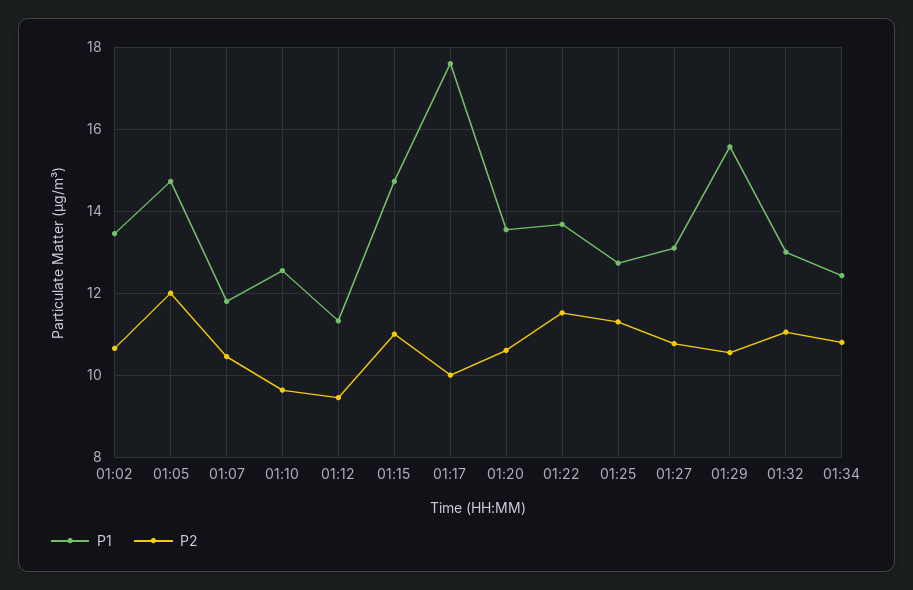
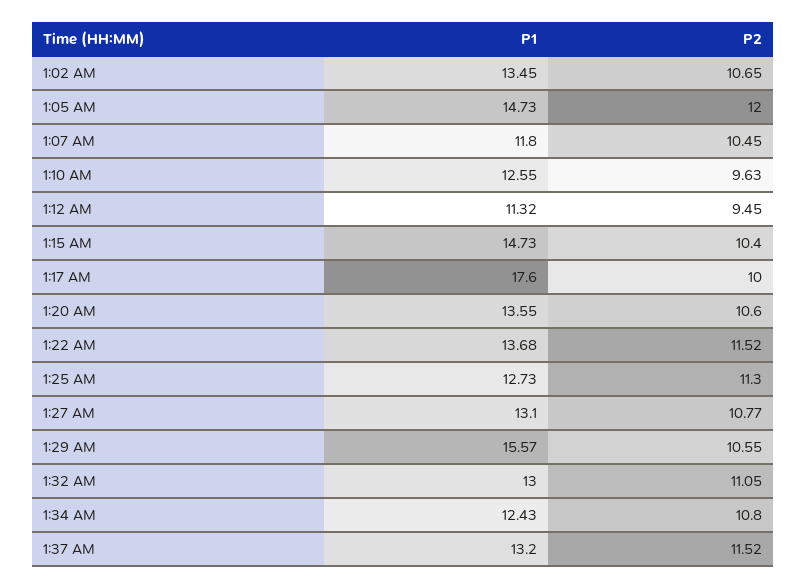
P2, 01:15: 11 -> 10.4
P1, 1:37 AM: none -> 13.2
P2, 1:37 AM: none -> 11.52

